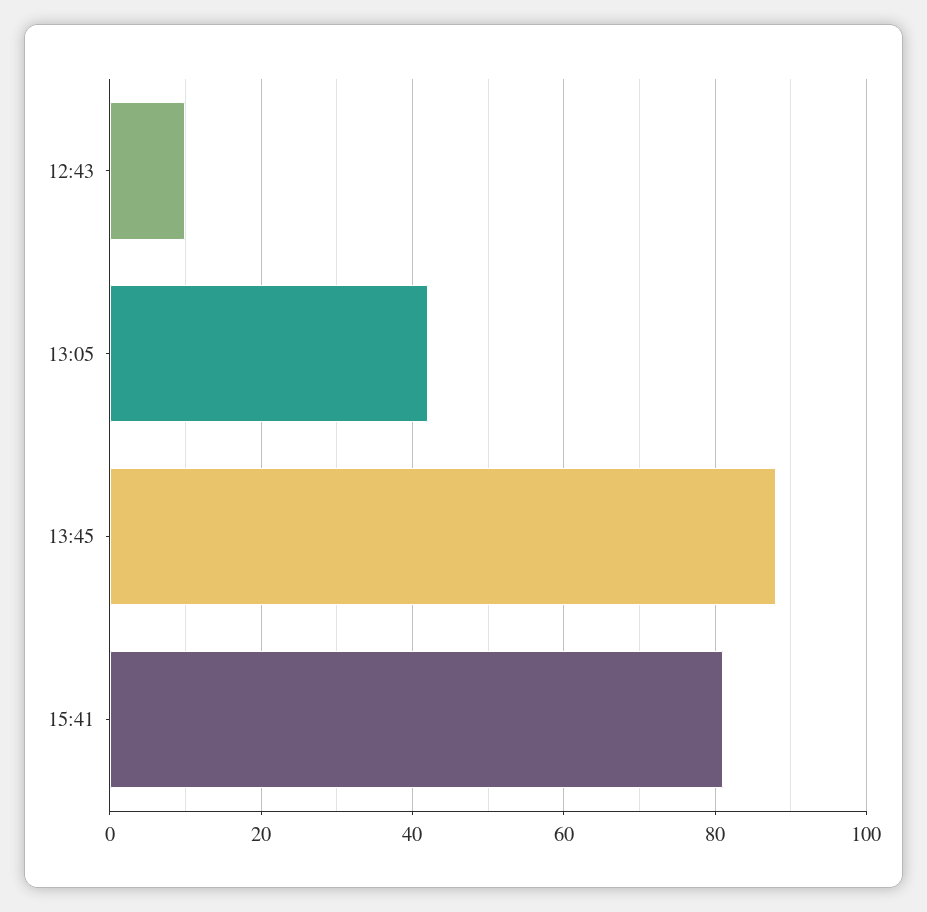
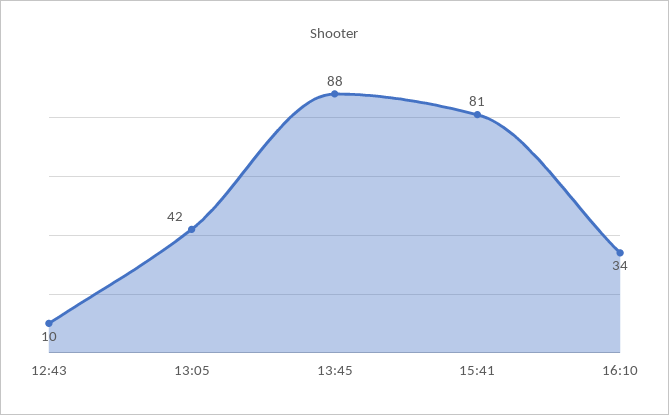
16:10: none -> 34

